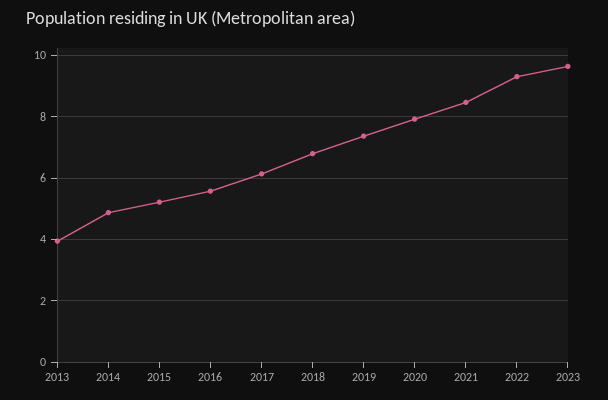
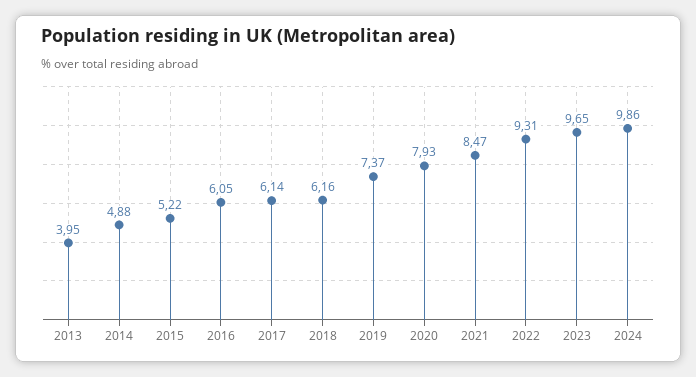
2016: 5.6 -> 6.05
2018: 6.8 -> 6.16
2024: none -> 9.86

